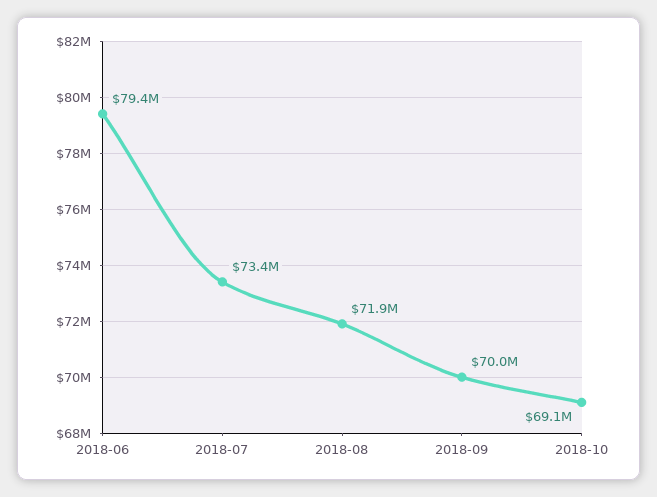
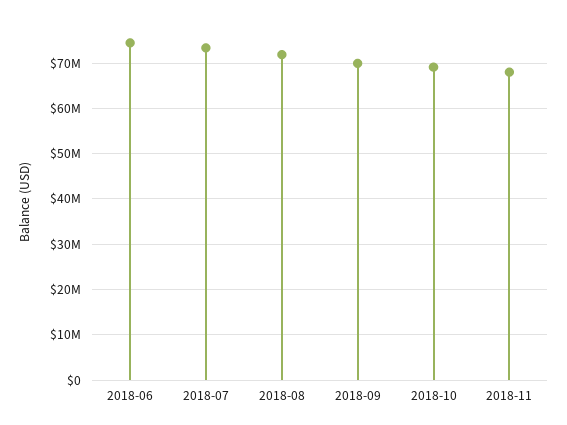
2018-06: 79400000 -> 74000000
2018-11: none -> 68000000

